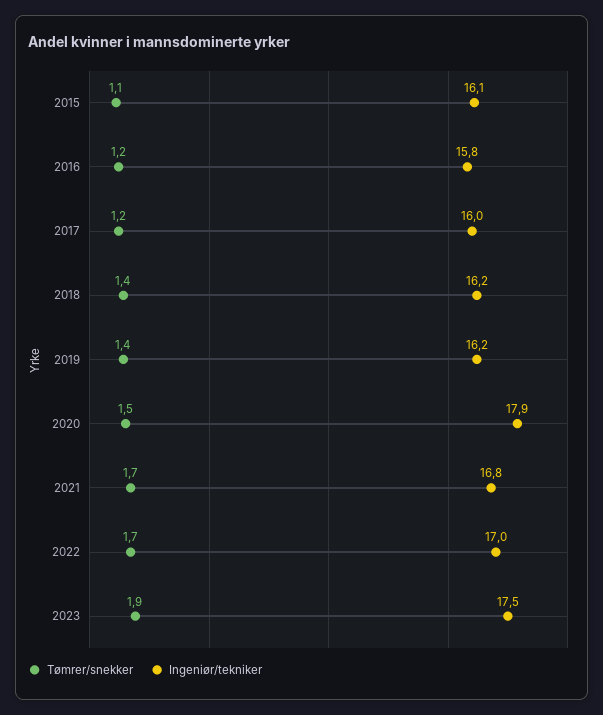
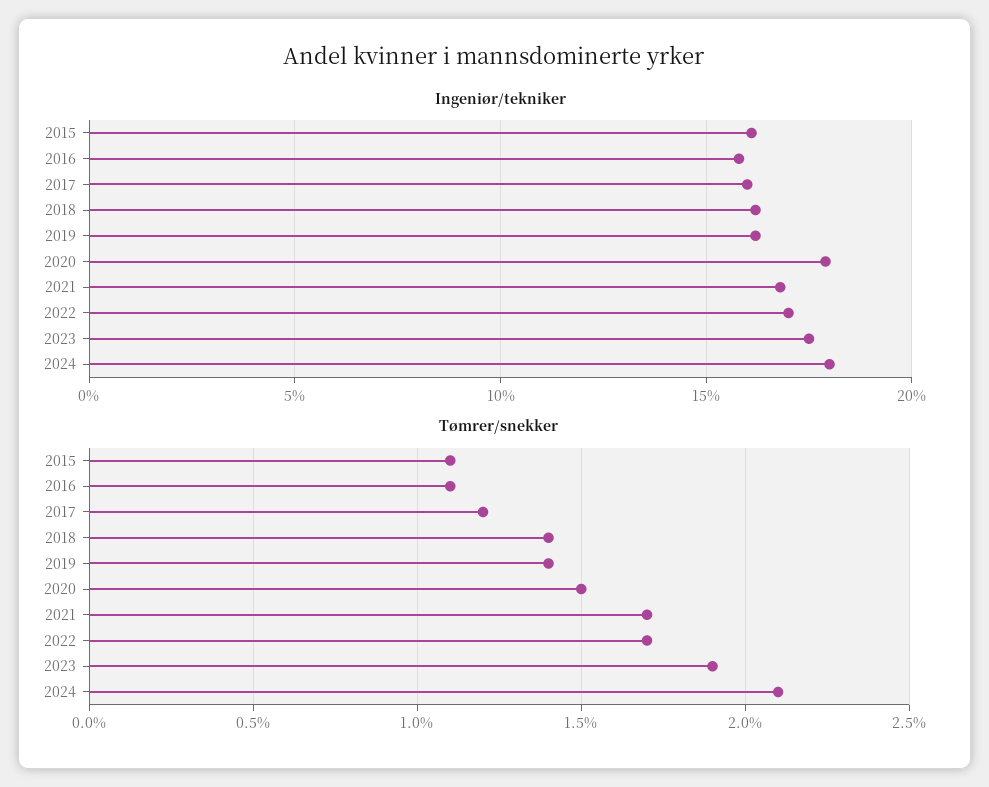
Tømrer/snekker, 2016: 1.2 -> 1.1
Ingeniør/tekniker, 2024: none -> 18
Tømrer/snekker, 2024: none -> 2.1

